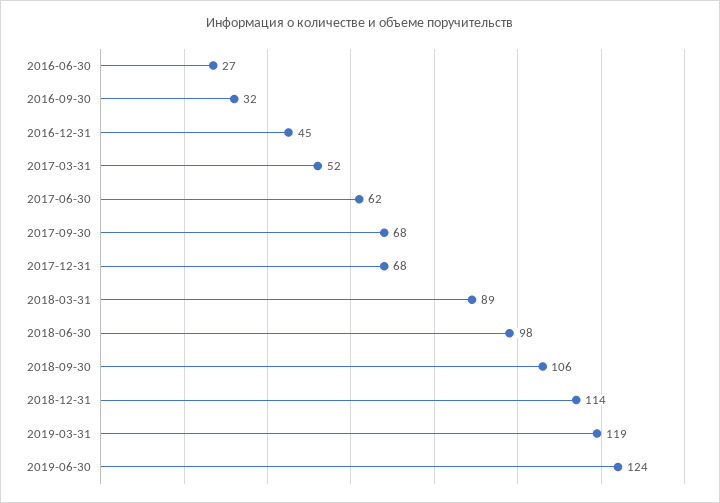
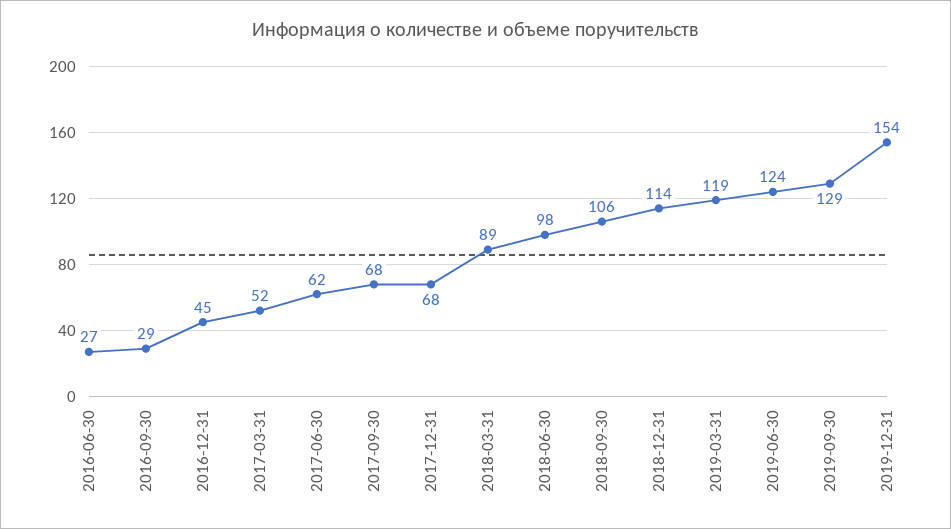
2016-09-30: 32 -> 29
2019-09-30: none -> 129
2019-12-31: none -> 154

